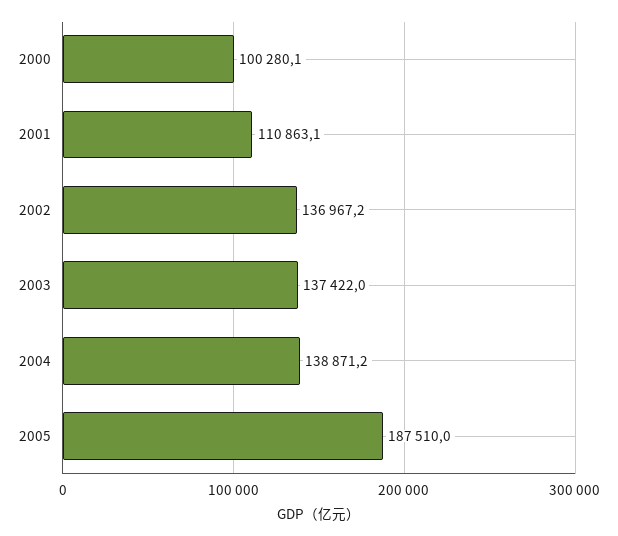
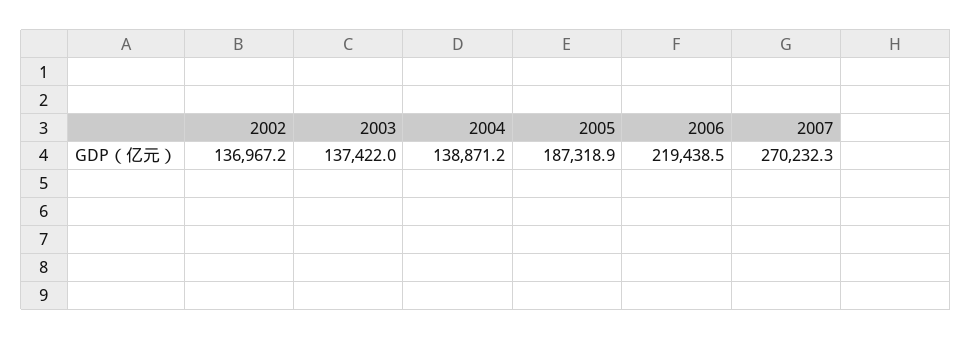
2000: 100280.1 -> none
2001: 110863.1 -> none
2005: 187510 -> 187318.9
2006: none -> 219438.5
2007: none -> 270232.3

